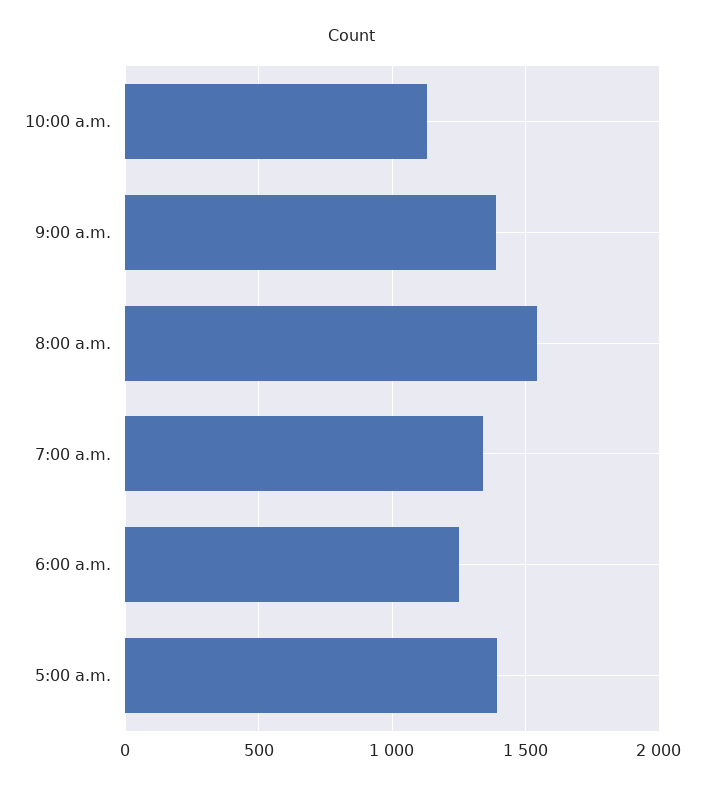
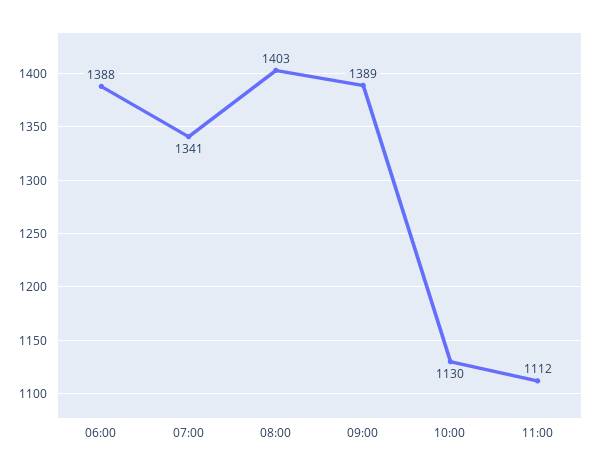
8:00 a.m.: 1550 -> 1403
6:00 a.m.: 1250 -> 1388
5:00 a.m.: 1400 -> none
11:00: none -> 1112

